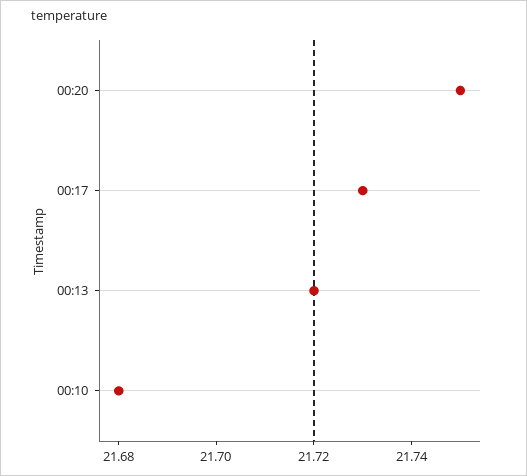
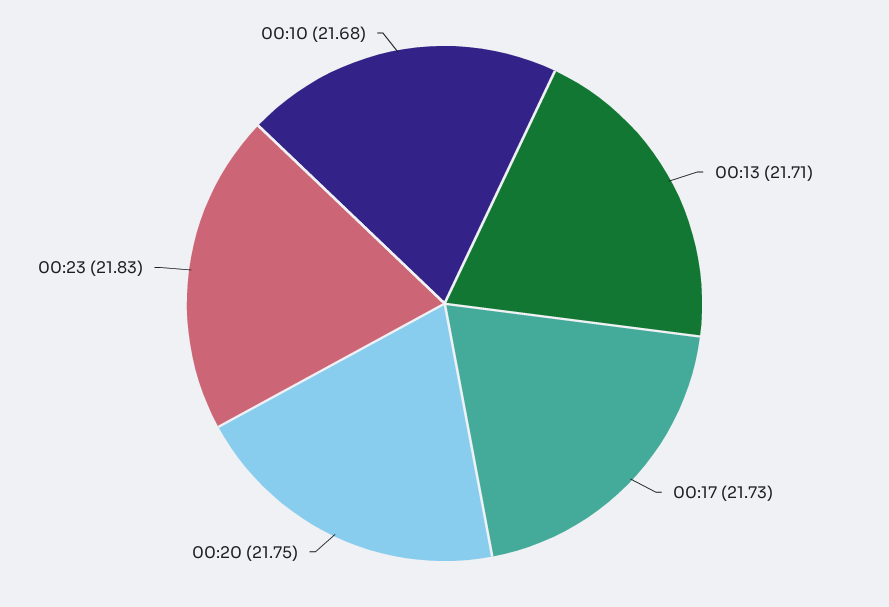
00:13: 21.72 -> 21.71
00:23: none -> 21.83

